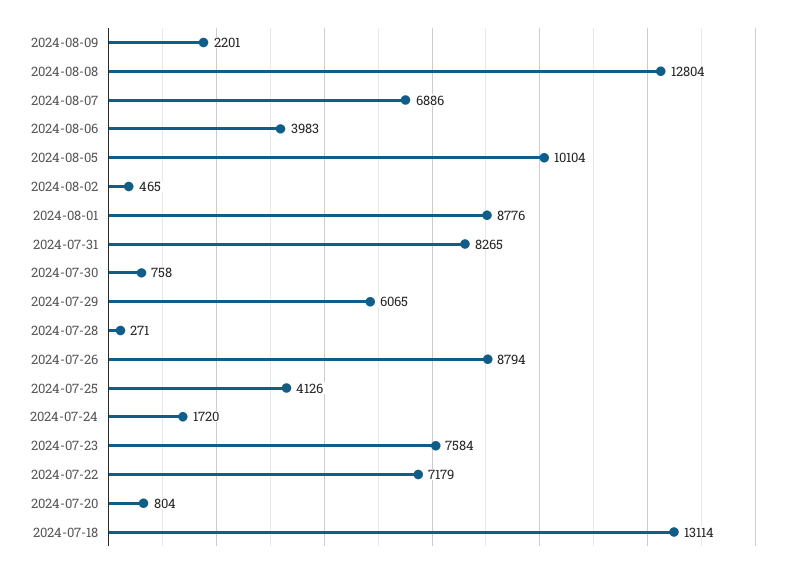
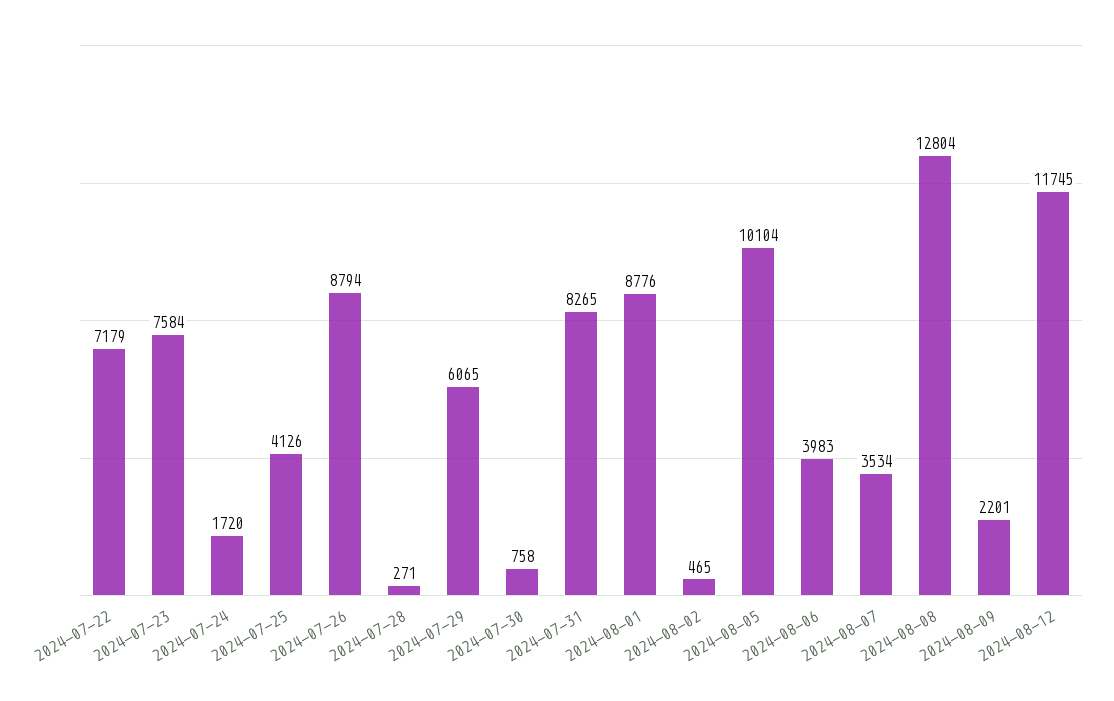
2024-08-07: 6886 -> 3534
2024-07-20: 804 -> none
2024-07-18: 13114 -> none
2024-08-12: none -> 11745

